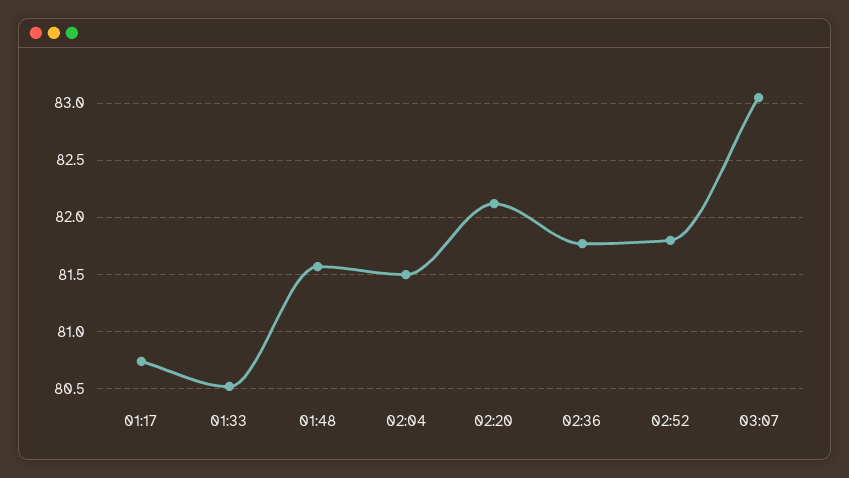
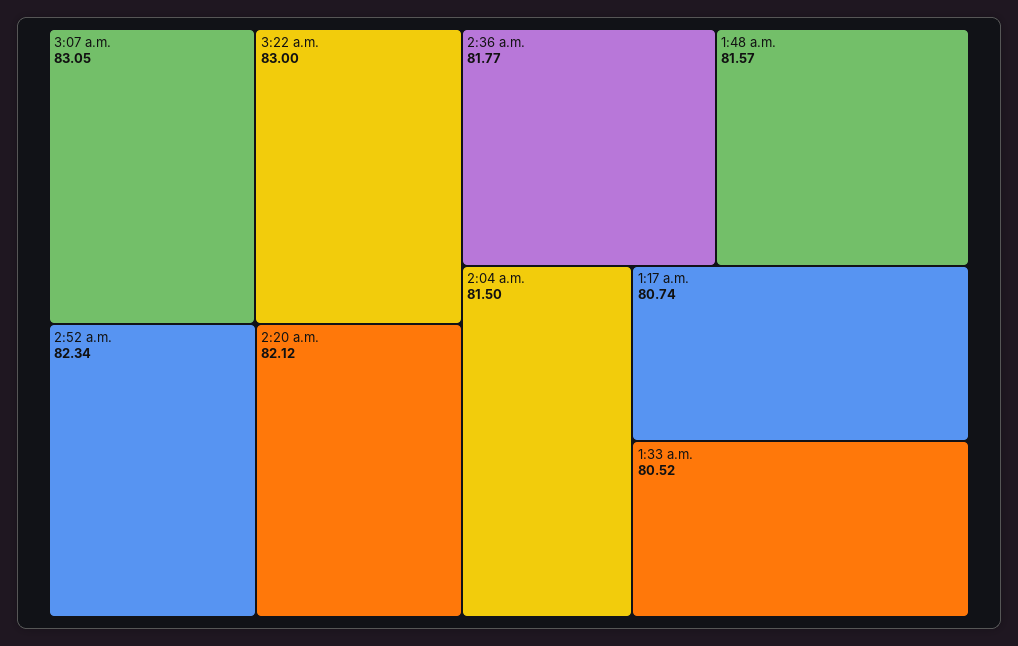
02:52: 81.8 -> 82.34
3:22 a.m.: none -> 83

